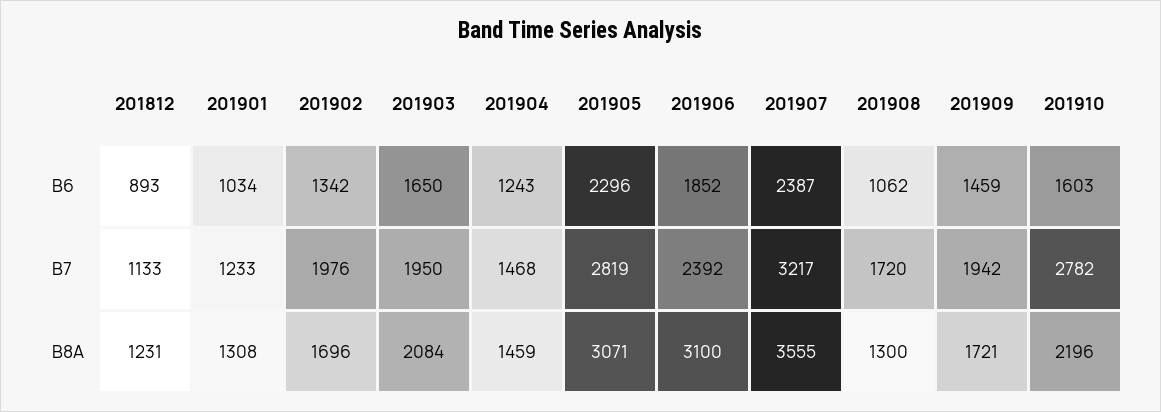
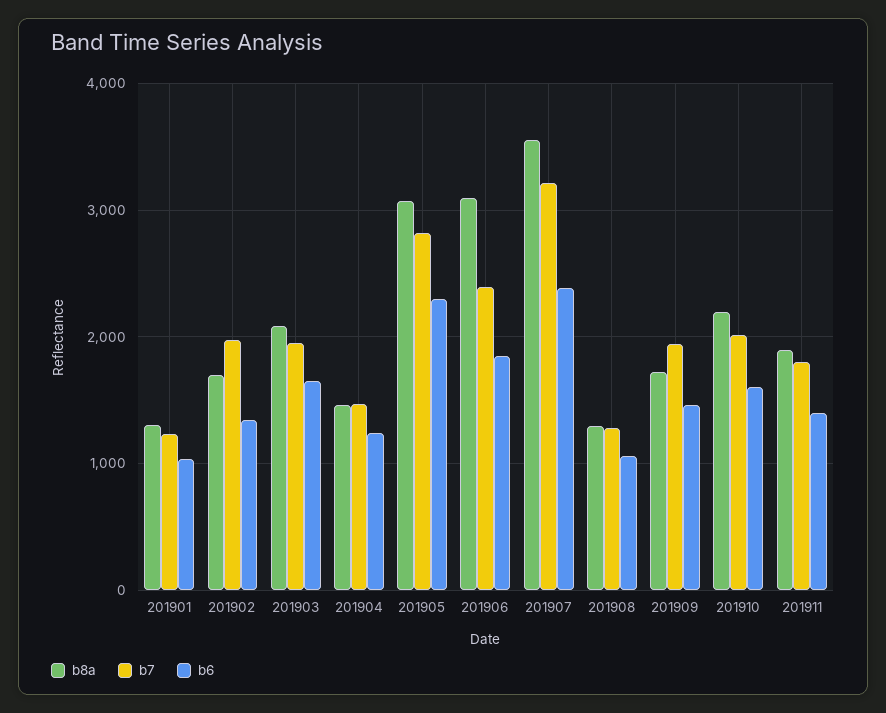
B6, 201812: 893 -> none
B7, 201812: 1133 -> none
B7, 201908: 1720 -> 1300
B7, 201910: 2782 -> 2000
B8A, 201812: 1231 -> none
B8A, 201911: none -> 1900
B7, 201911: none -> 1800
B6, 201911: none -> 1400

